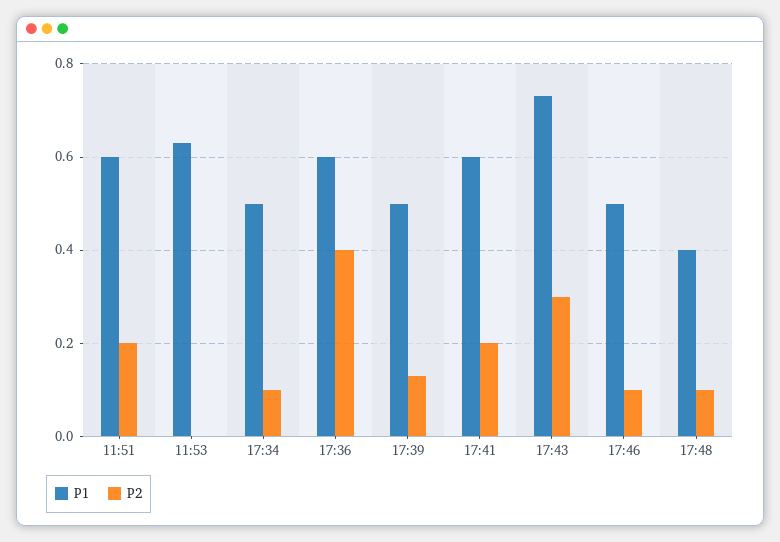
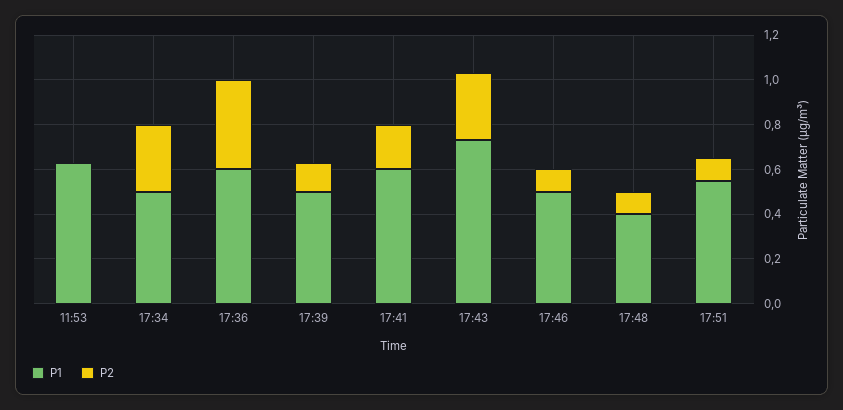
P1, 11:51: 0.6 -> none
P2, 11:51: 0.2 -> none
P2, 17:34: 0.1 -> 0.3
P1, 17:51: none -> 0.55
P2, 17:51: none -> 0.1

